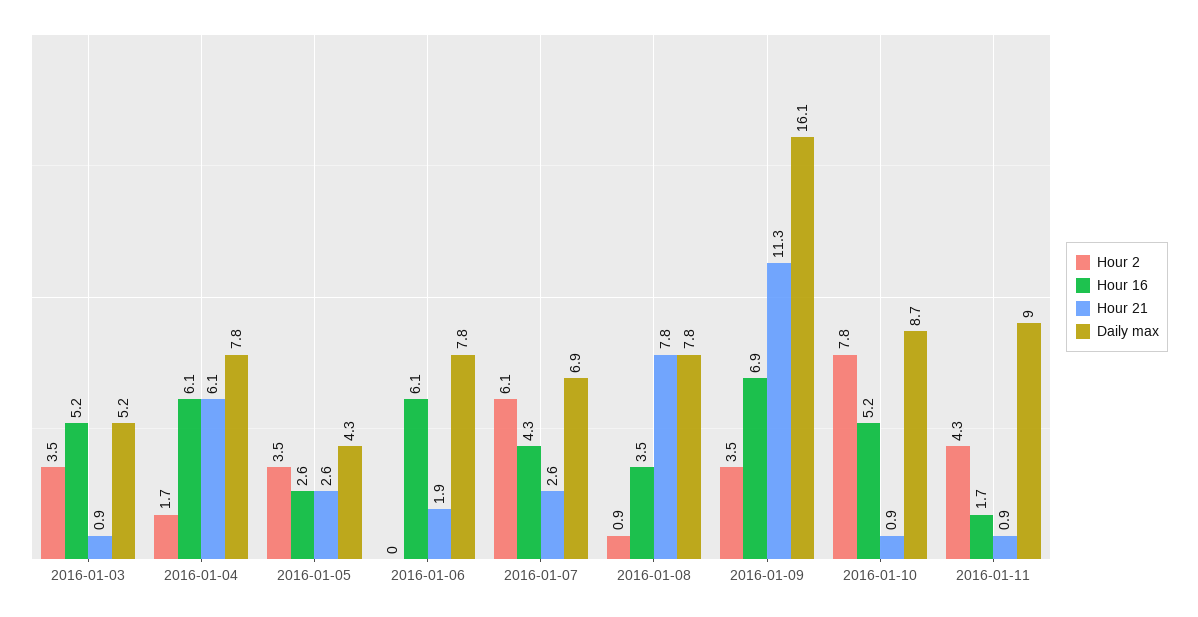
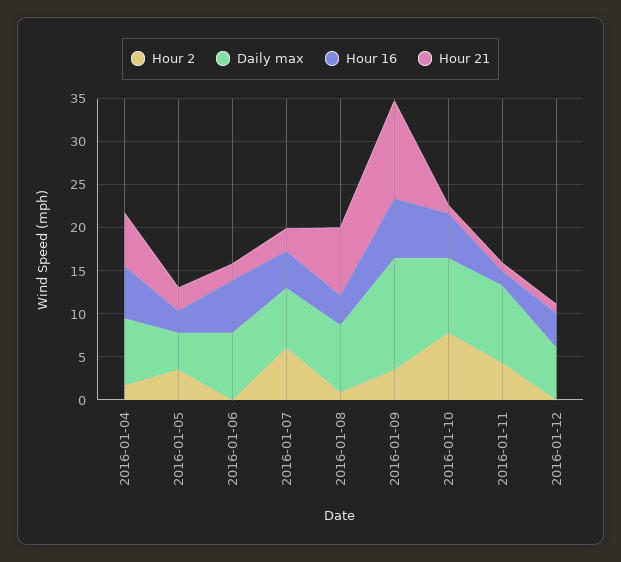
Hour 2, 2016-01-03: 3.5 -> none
Hour 16, 2016-01-03: 5.2 -> none
Hour 21, 2016-01-03: 0.9 -> none
Daily max, 2016-01-03: 5.2 -> none
Daily max, 2016-01-09: 16.1 -> 13
Hour 2, 2016-01-12: none -> 0
Daily max, 2016-01-12: none -> 6
Hour 16, 2016-01-12: none -> 4
Hour 21, 2016-01-12: none -> 1

